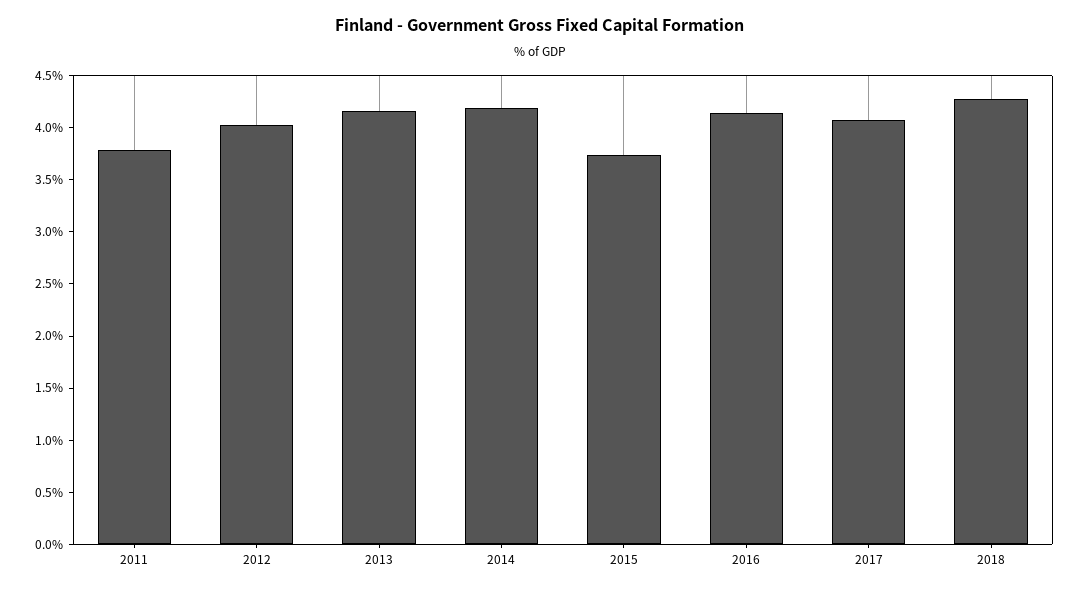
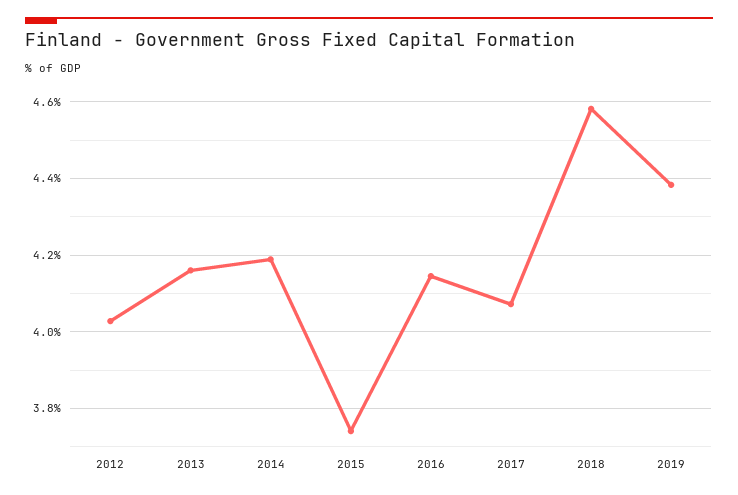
2011: 3.8 -> none
2018: 4.3 -> 4.58
2019: none -> 4.38

